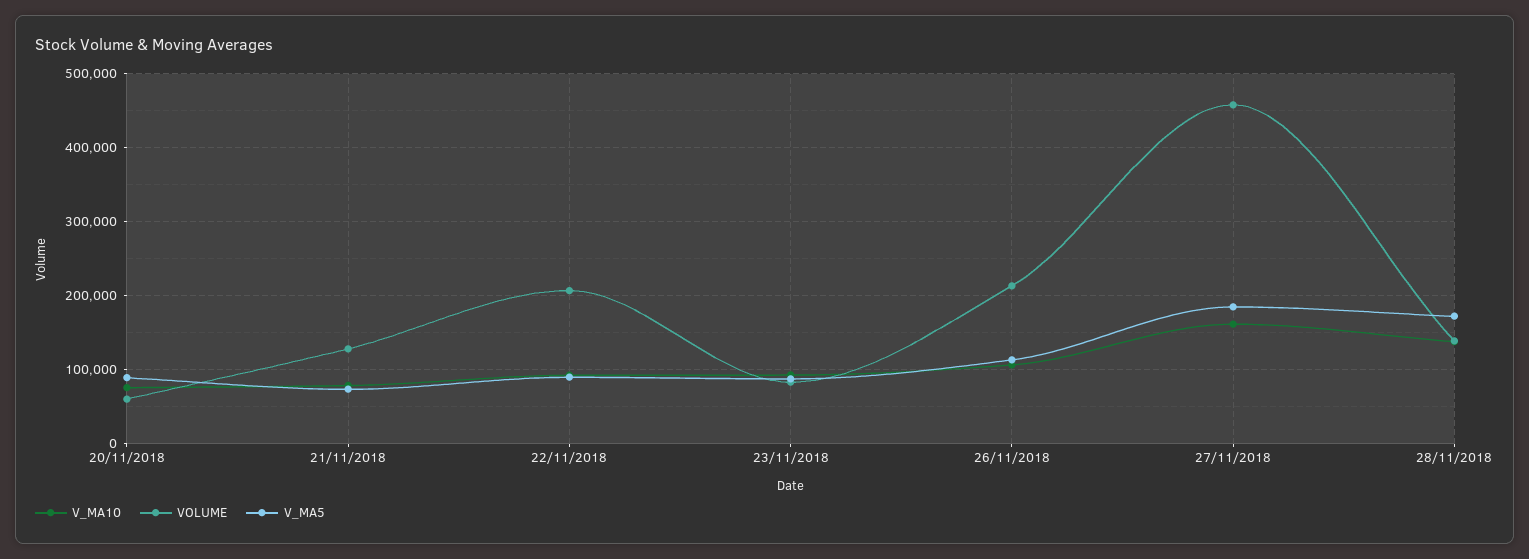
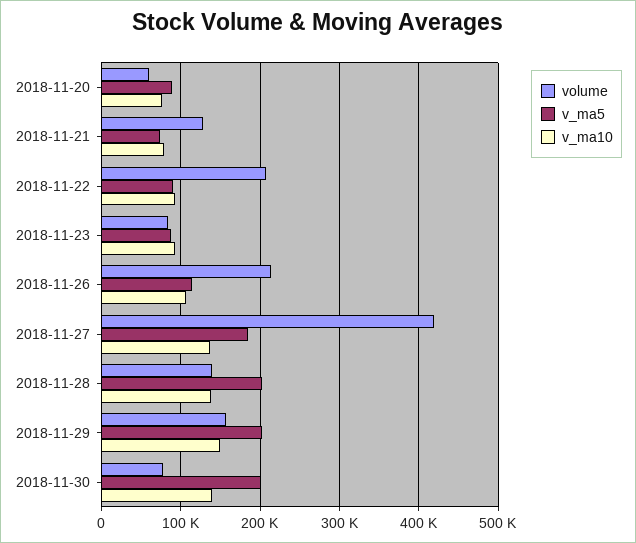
V_MA10, 27/11/2018: 160000 -> 140000
VOLUME, 27/11/2018: 460000 -> 420000
V_MA5, 28/11/2018: 170000 -> 200000
VOLUME, 2018-11-29: none -> 160000
V_MA5, 2018-11-29: none -> 200000
V_MA10, 2018-11-29: none -> 150000
VOLUME, 2018-11-30: none -> 80000
V_MA5, 2018-11-30: none -> 200000
V_MA10, 2018-11-30: none -> 140000

